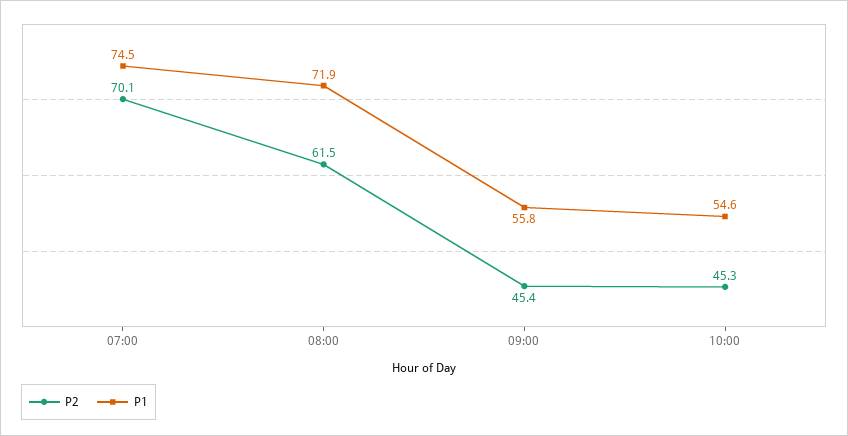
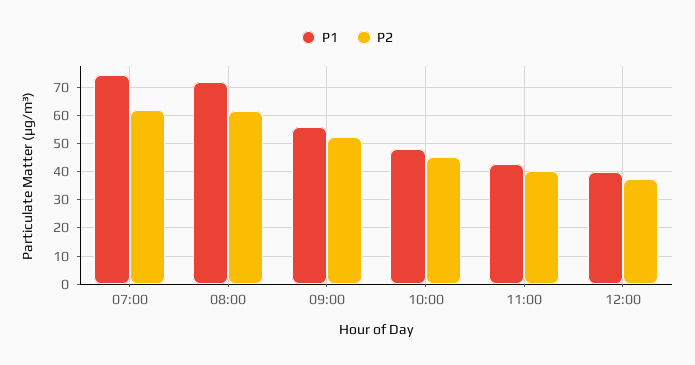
P2, 07:00: 70.1 -> 62.5
P2, 09:00: 45.4 -> 52.5
P1, 10:00: 54.6 -> 47.5
P1, 11:00: none -> 42.5
P2, 11:00: none -> 40
P1, 12:00: none -> 40
P2, 12:00: none -> 37.5

